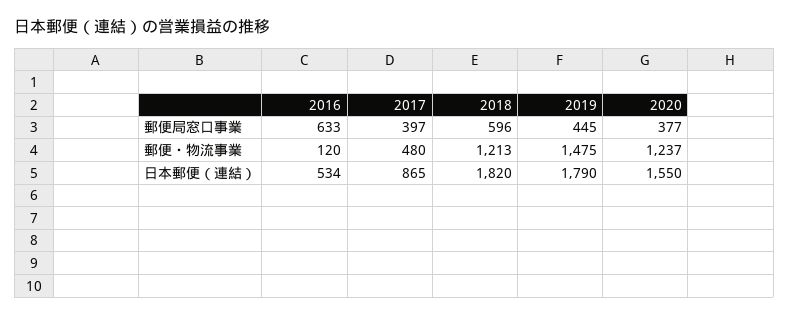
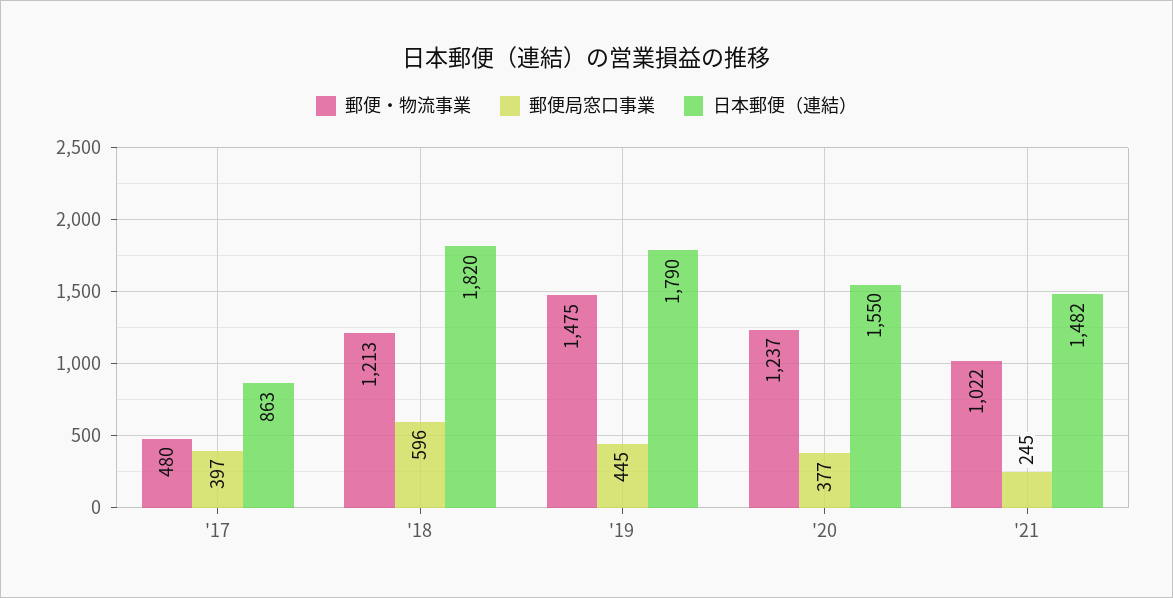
郵便局窓口事業, 2016: 633 -> none
郵便・物流事業, 2016: 120 -> none
日本郵便（連結）, 2016: 534 -> none
日本郵便（連結）, 2017: 865 -> 863
郵便・物流事業, '21: none -> 1022
郵便局窓口事業, '21: none -> 245
日本郵便（連結）, '21: none -> 1482

